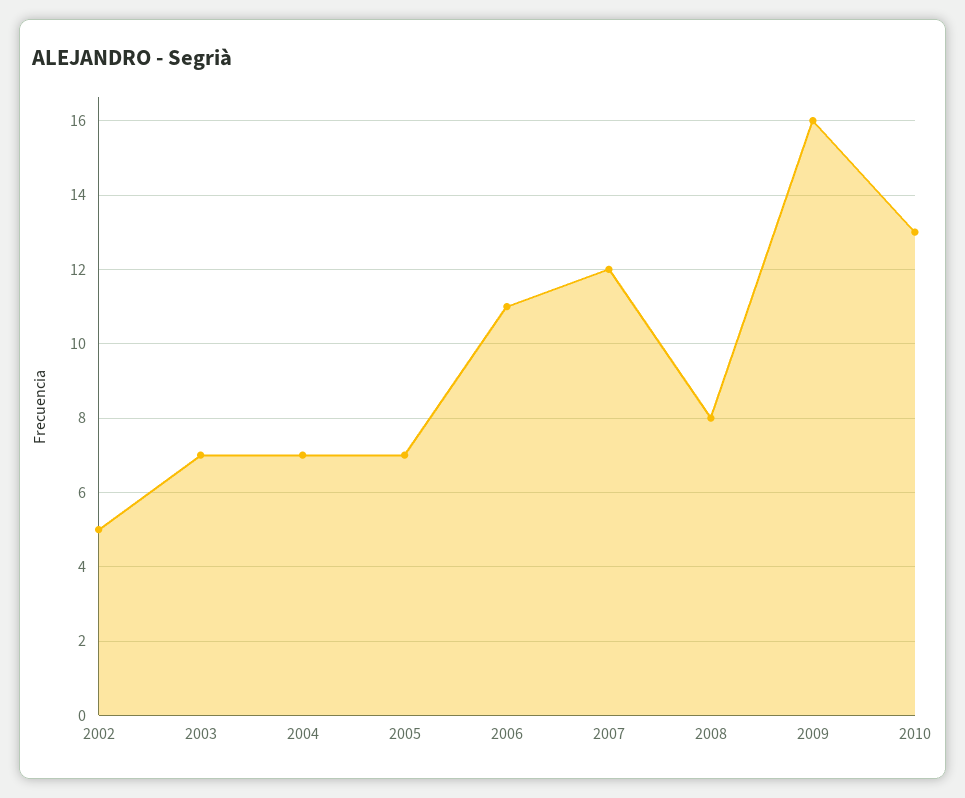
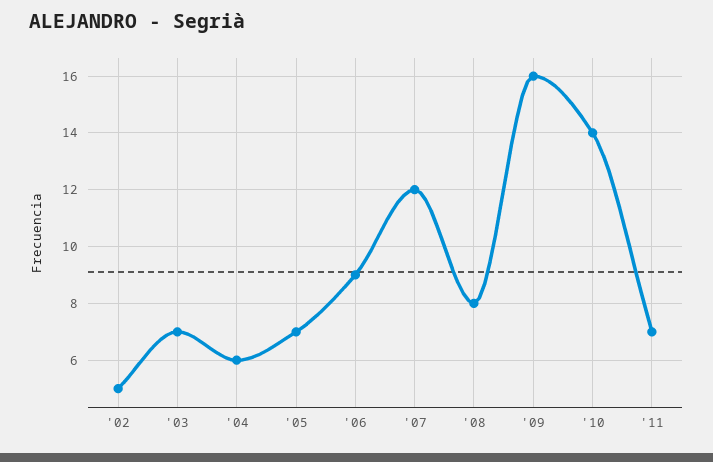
2004: 7 -> 6
2006: 11 -> 9
2010: 13 -> 14
'11: none -> 7

